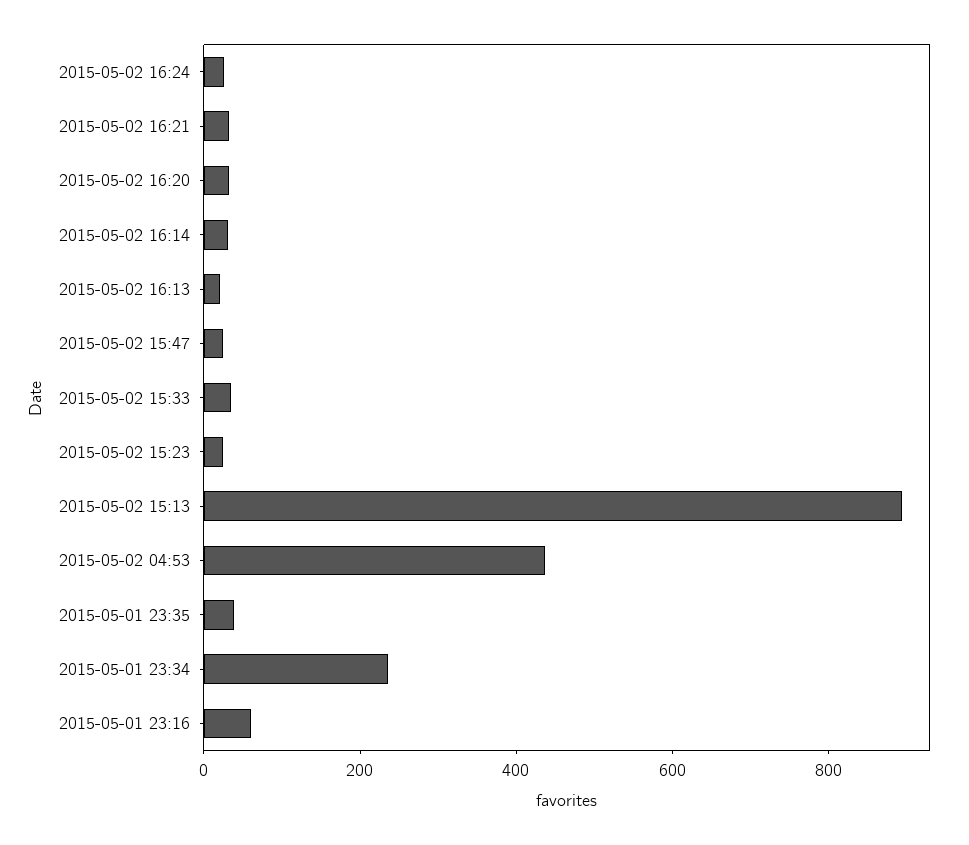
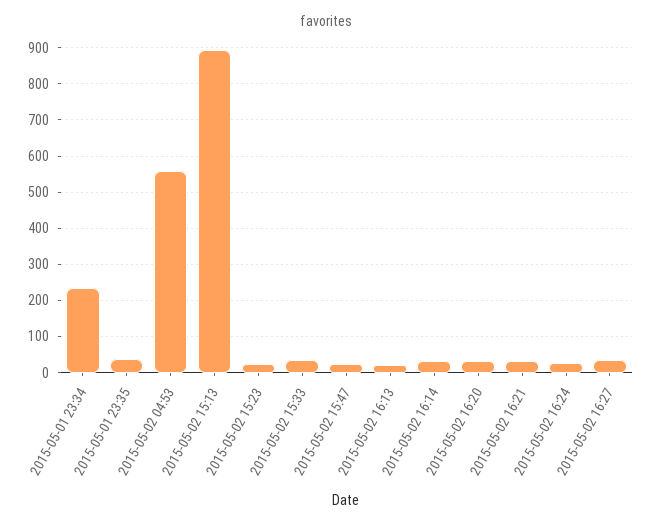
2015-05-02 04:53: 450 -> 560
2015-05-01 23:16: 50 -> none
2015-05-02 16:27: none -> 40

